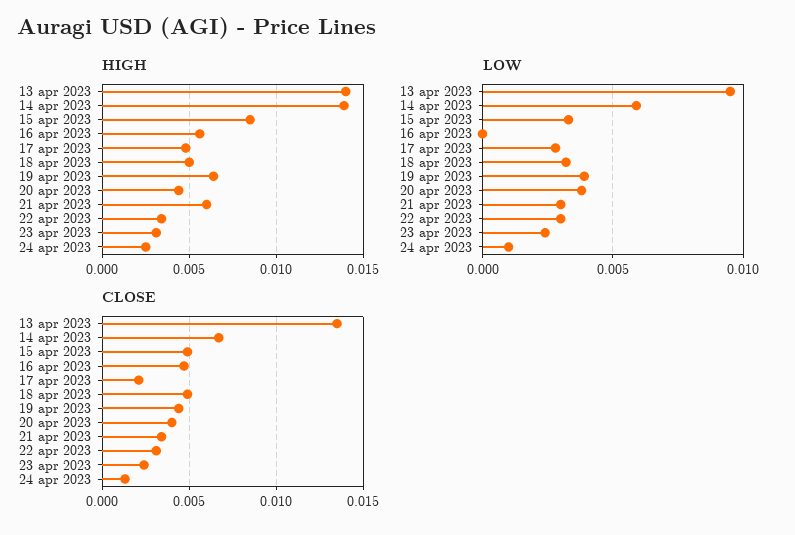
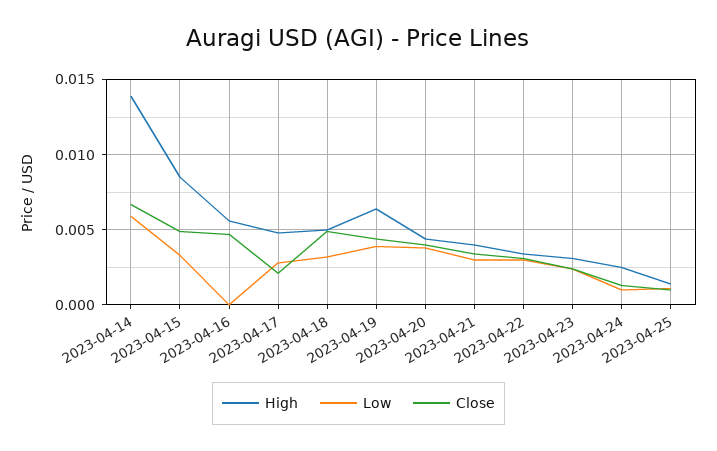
HIGH, 13 apr 2023: 0.014 -> none
HIGH, 21 apr 2023: 0.006 -> 0.004
LOW, 13 apr 2023: 0.0095 -> none
CLOSE, 13 apr 2023: 0.0135 -> none
HIGH, 2023-04-25: none -> 0.0015
LOW, 2023-04-25: none -> 0.001
CLOSE, 2023-04-25: none -> 0.001

